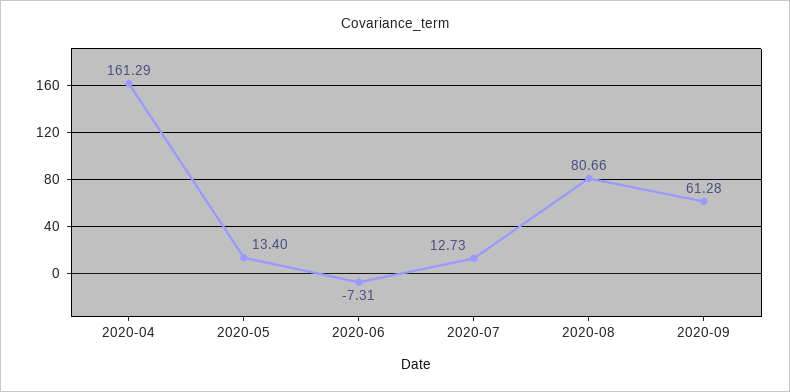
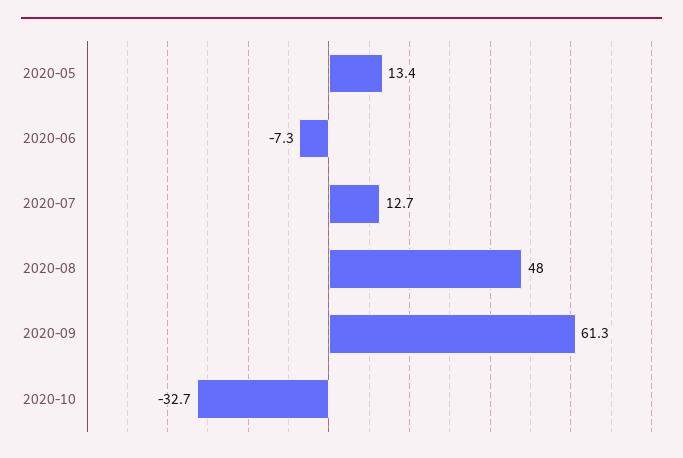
2020-04: 161.29 -> none
2020-08: 80.66 -> 48
2020-10: none -> -32.7

